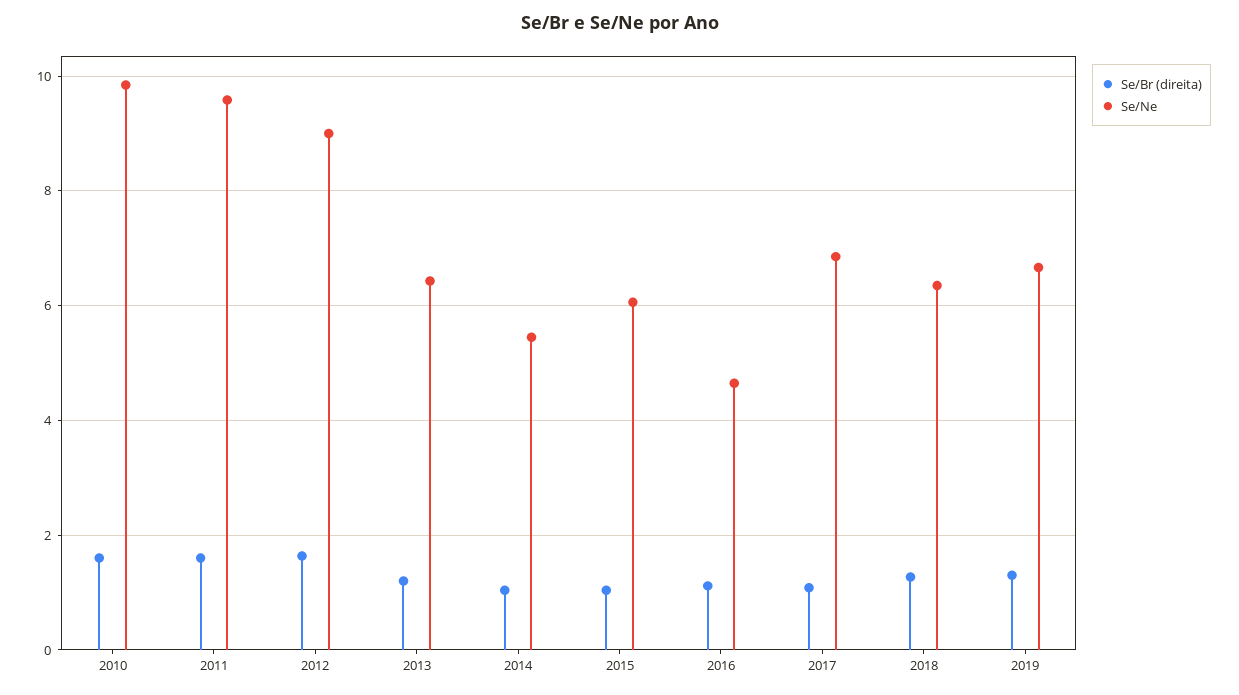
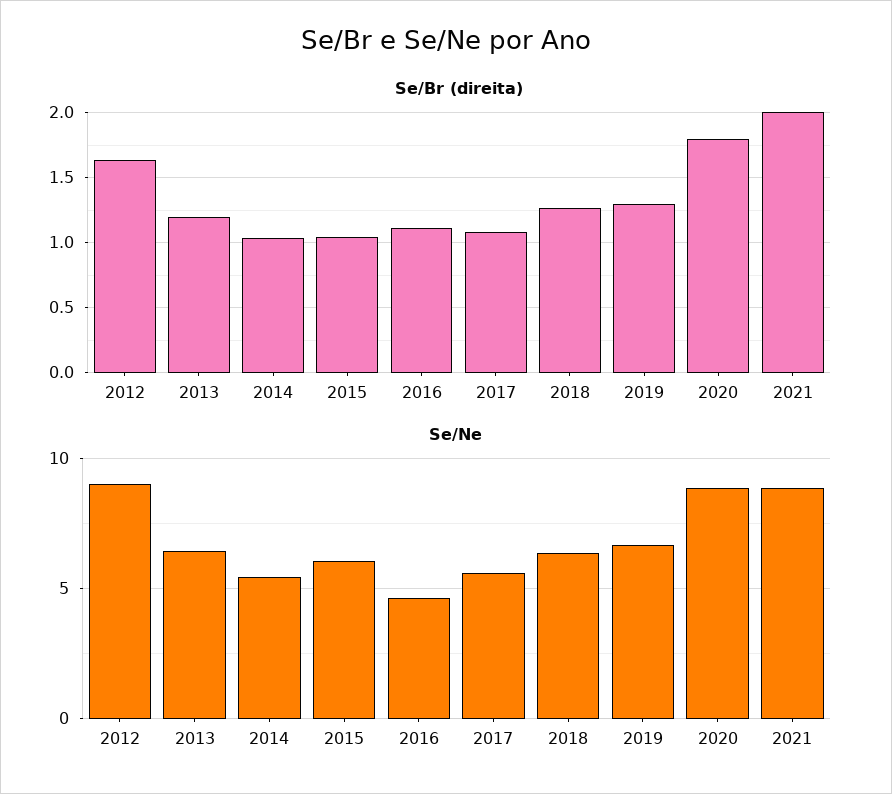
Se/Br (direita), 2010: 1.6 -> none
Se/Ne, 2010: 9.8 -> none
Se/Br (direita), 2011: 1.6 -> none
Se/Ne, 2011: 9.6 -> none
Se/Ne, 2017: 6.8 -> 5.5
Se/Br (direita), 2020: none -> 1.8
Se/Br (direita), 2021: none -> 2
Se/Ne, 2020: none -> 9
Se/Ne, 2021: none -> 9

